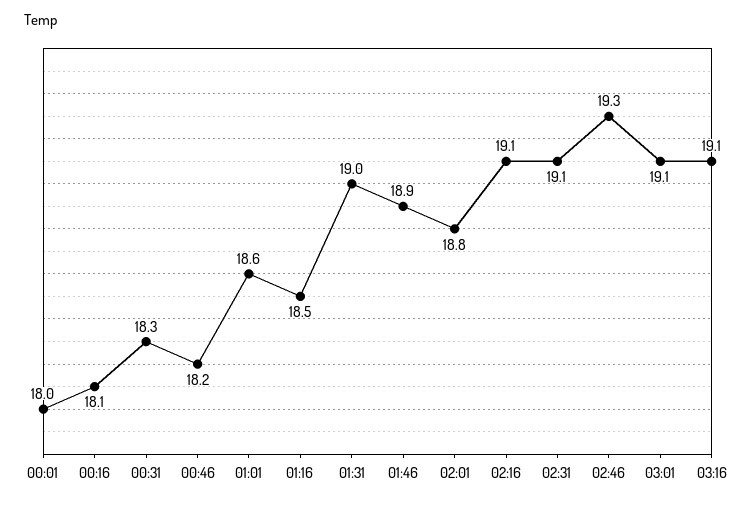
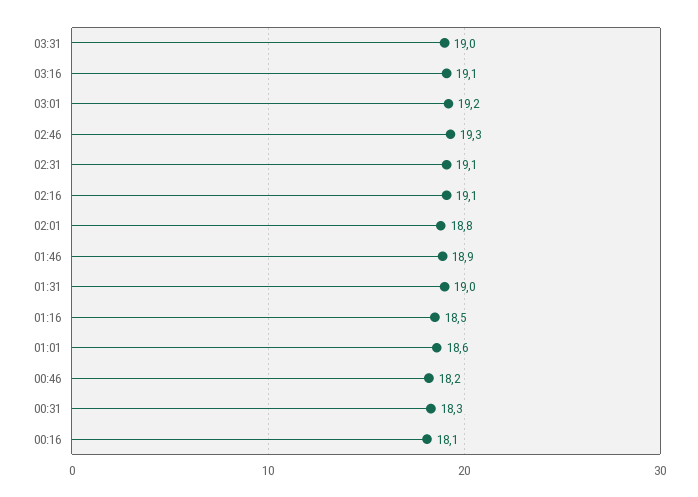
00:01: 18 -> none
03:01: 19.1 -> 19.2
03:31: none -> 19

